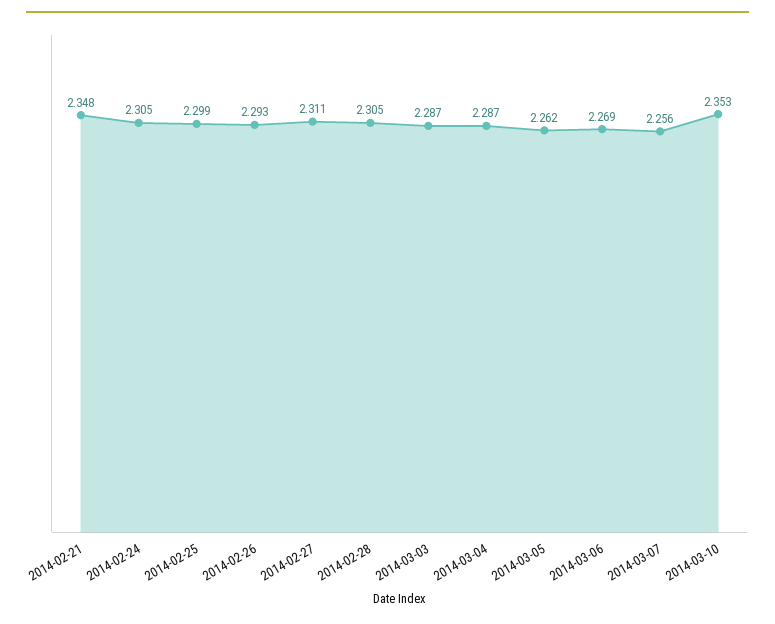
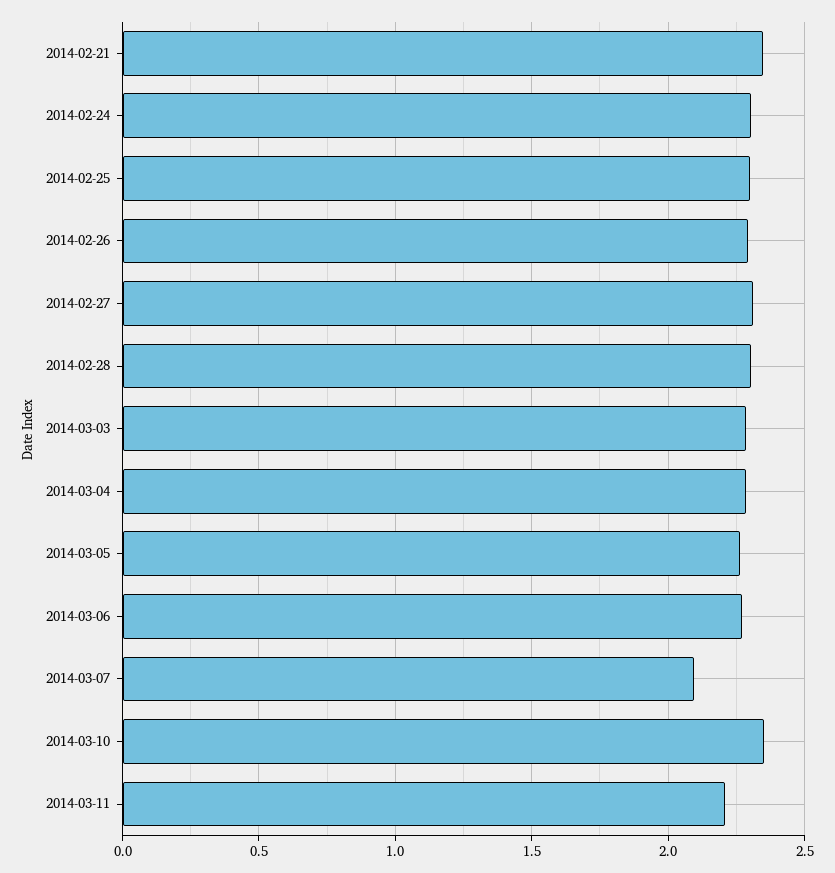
2014-03-07: 2.256 -> 2.1
2014-03-11: none -> 2.2

